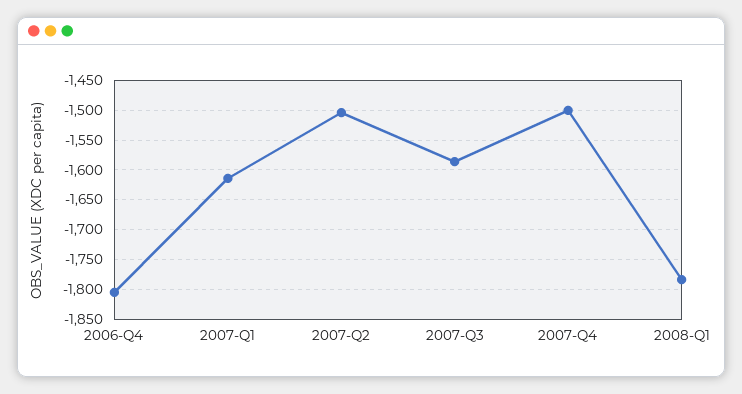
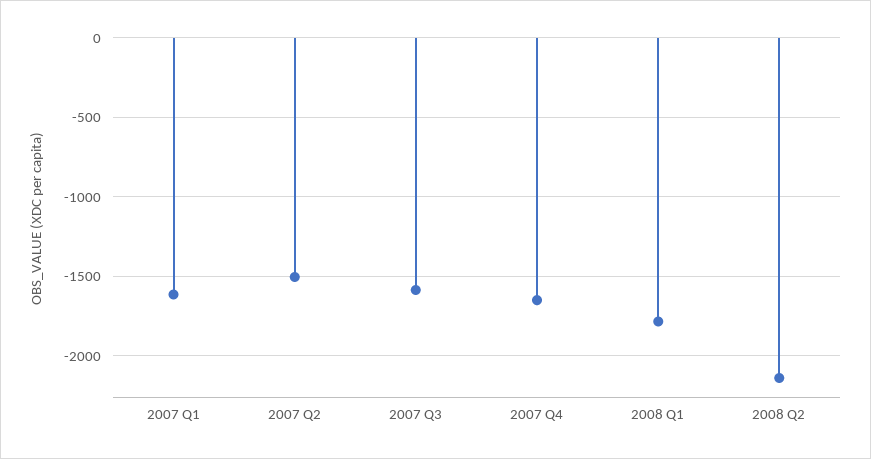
2006-Q4: -1800 -> none
2007-Q4: -1500 -> -1650
2008 Q2: none -> -2150

